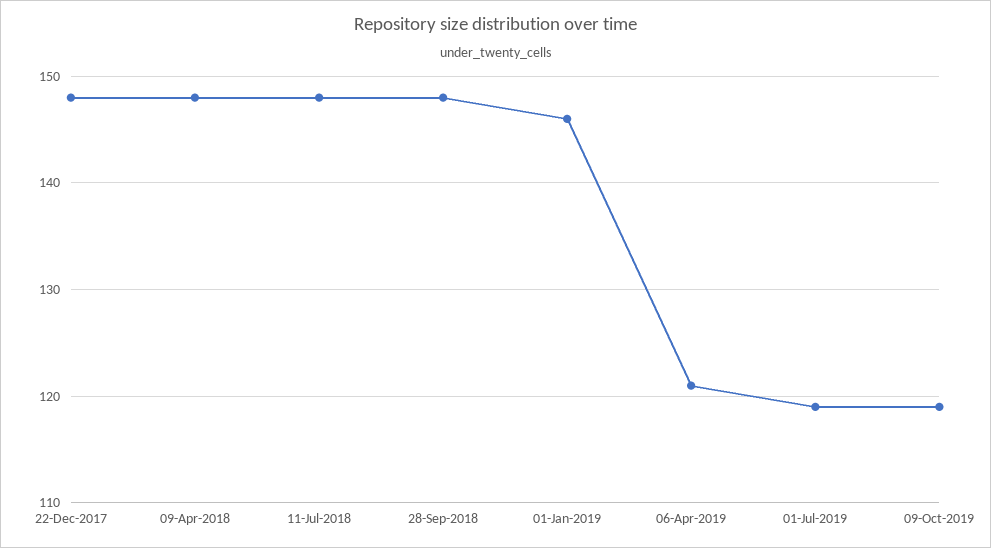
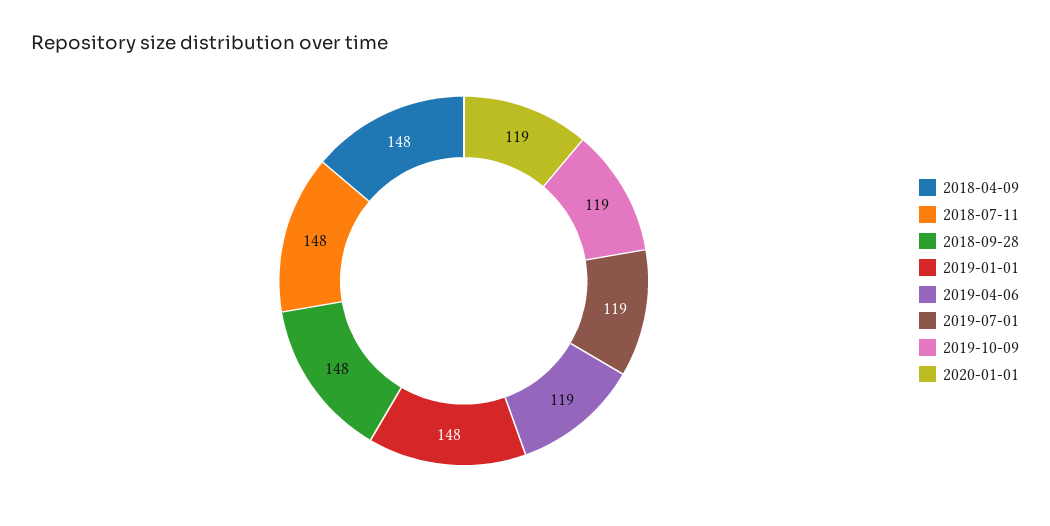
22-Dec-2017: 148 -> none
01-Jan-2019: 146 -> 148
06-Apr-2019: 121 -> 119
2020-01-01: none -> 119

